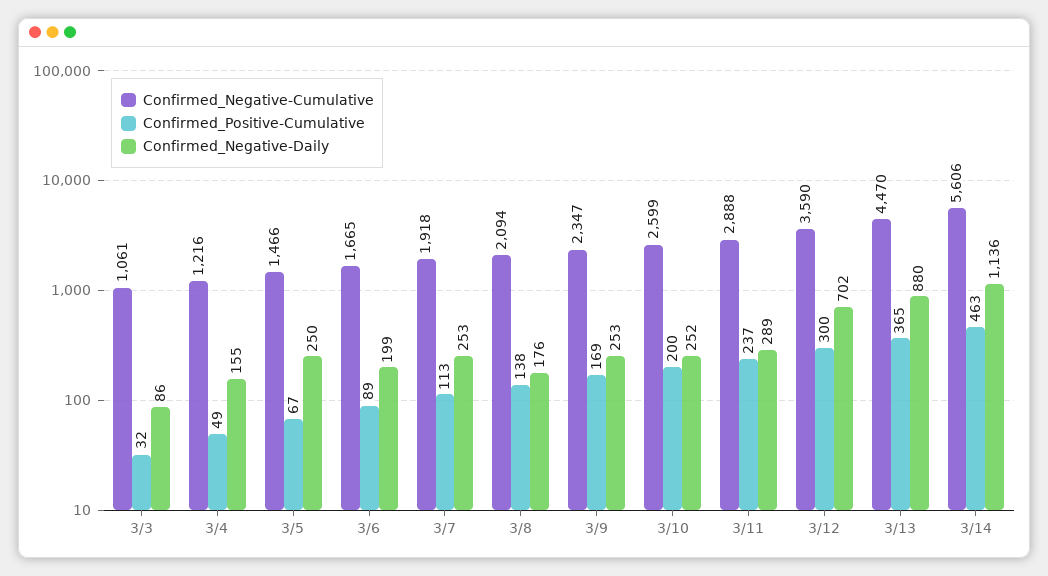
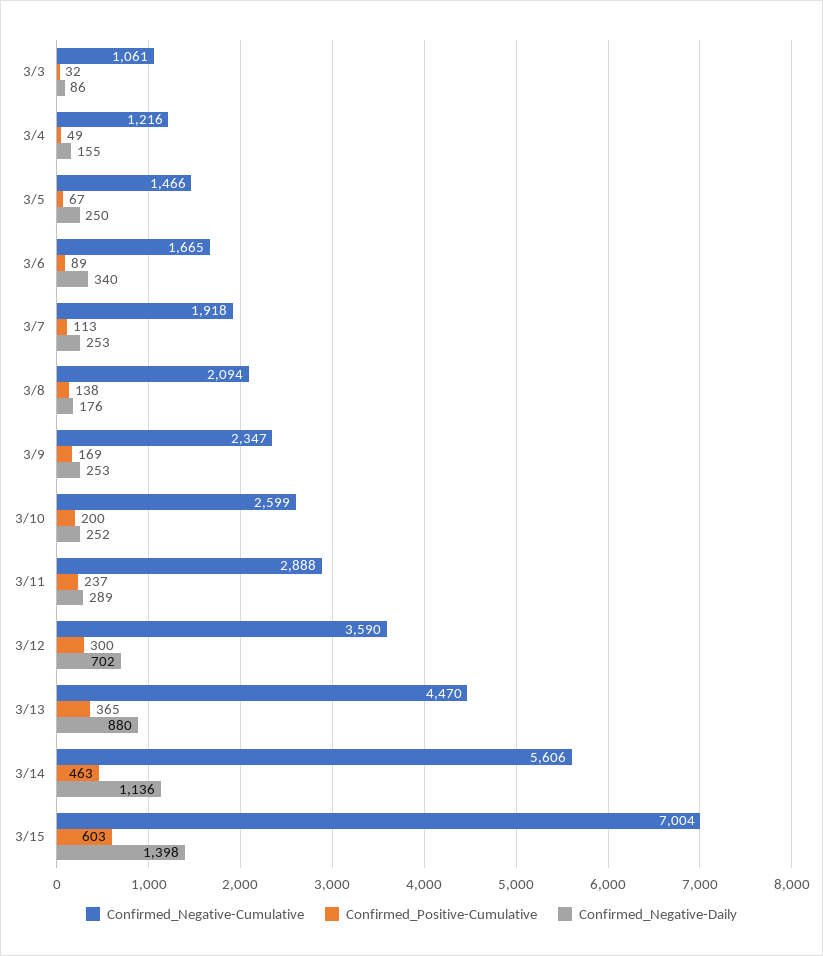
Confirmed_Negative-Daily, 3/6: 199 -> 340
Confirmed_Negative-Cumulative, 3/15: none -> 7004
Confirmed_Positive-Cumulative, 3/15: none -> 603
Confirmed_Negative-Daily, 3/15: none -> 1398

